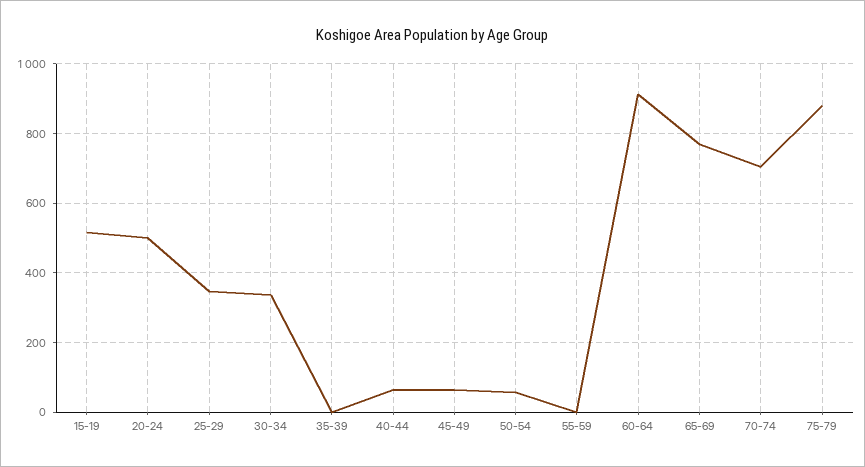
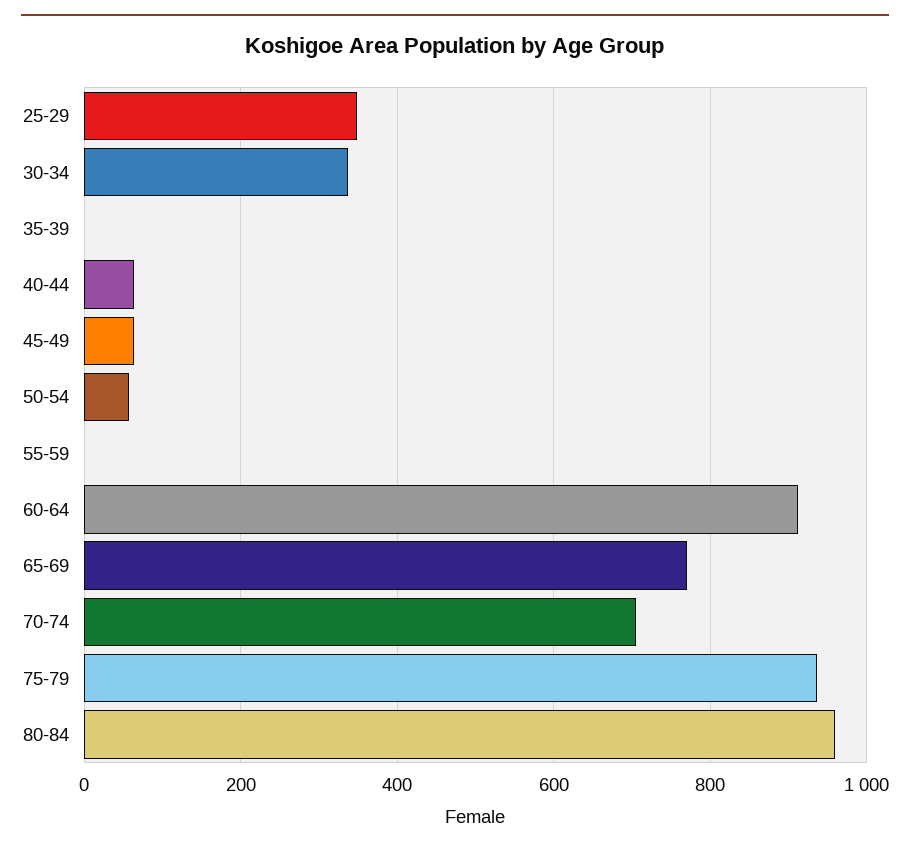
15-19: 520 -> none
20-24: 500 -> none
75-79: 880 -> 940
80-84: none -> 960

